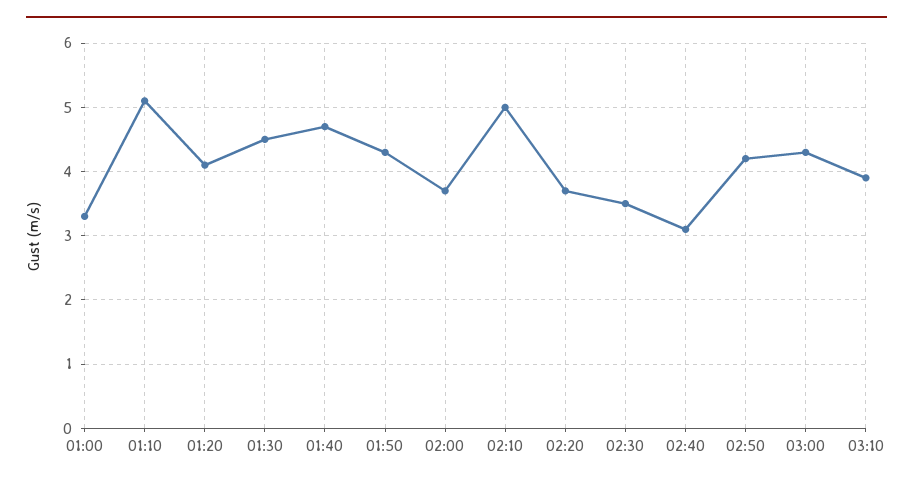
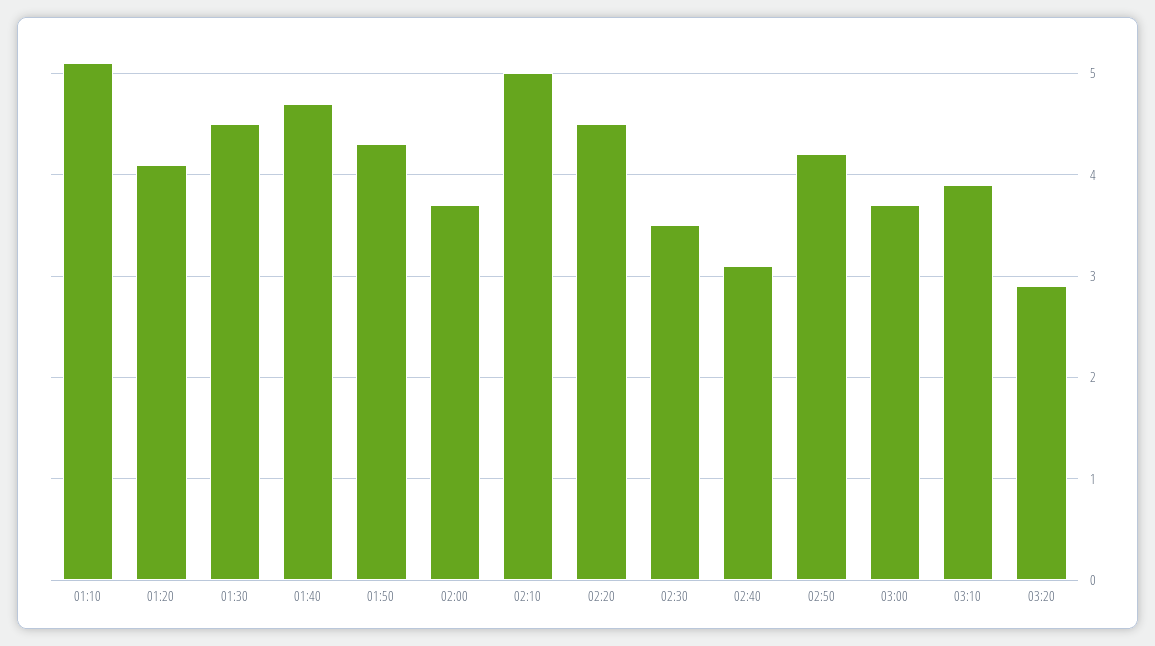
01:00: 3.3 -> none
02:20: 3.7 -> 4.5
03:00: 4.3 -> 3.7
03:20: none -> 2.9

